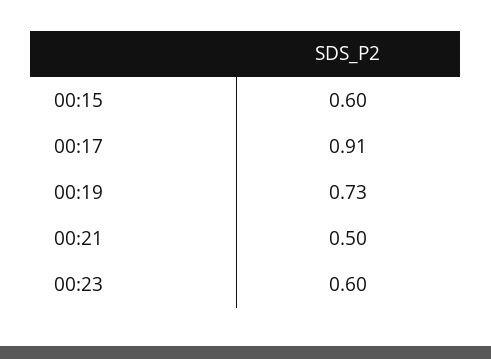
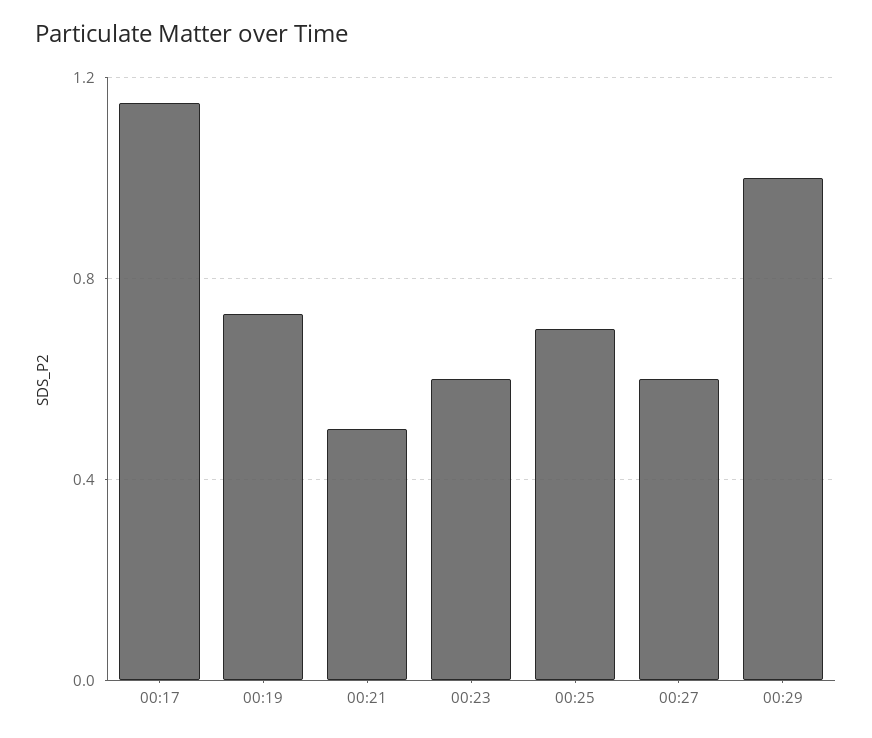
00:15: 0.6 -> none
00:17: 0.91 -> 1.15
00:25: none -> 0.7
00:27: none -> 0.6
00:29: none -> 1

